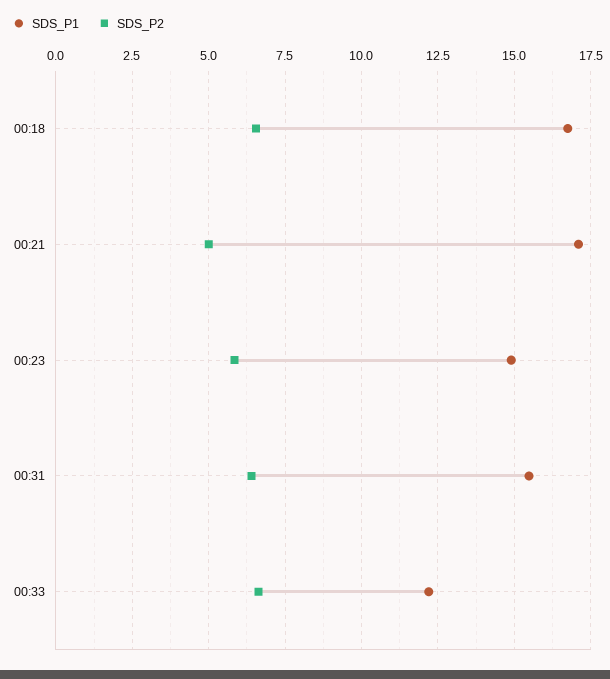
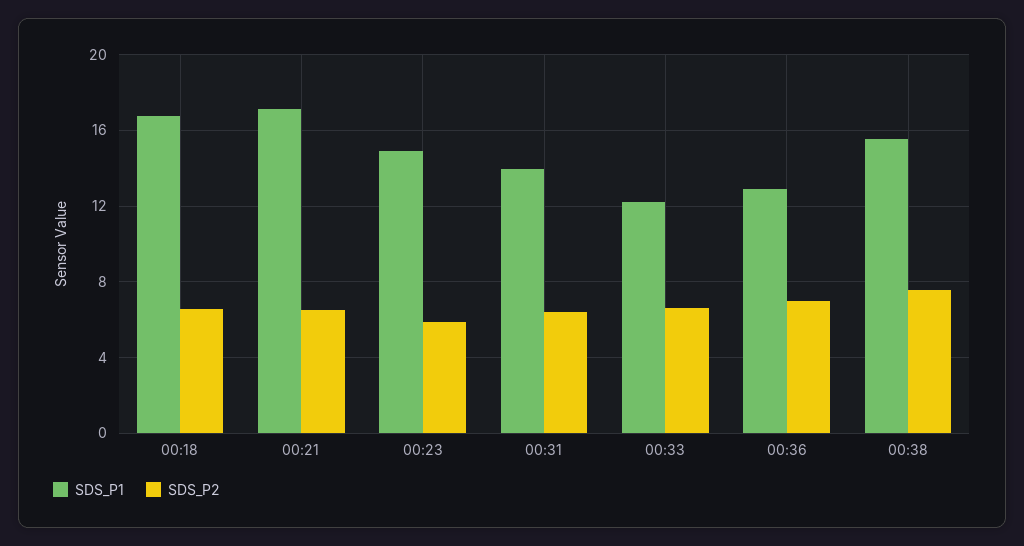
SDS_P2, 00:21: 5 -> 6.5
SDS_P1, 00:31: 15.5 -> 14
SDS_P1, 00:36: none -> 13
SDS_P2, 00:36: none -> 7
SDS_P1, 00:38: none -> 15.5
SDS_P2, 00:38: none -> 7.5

